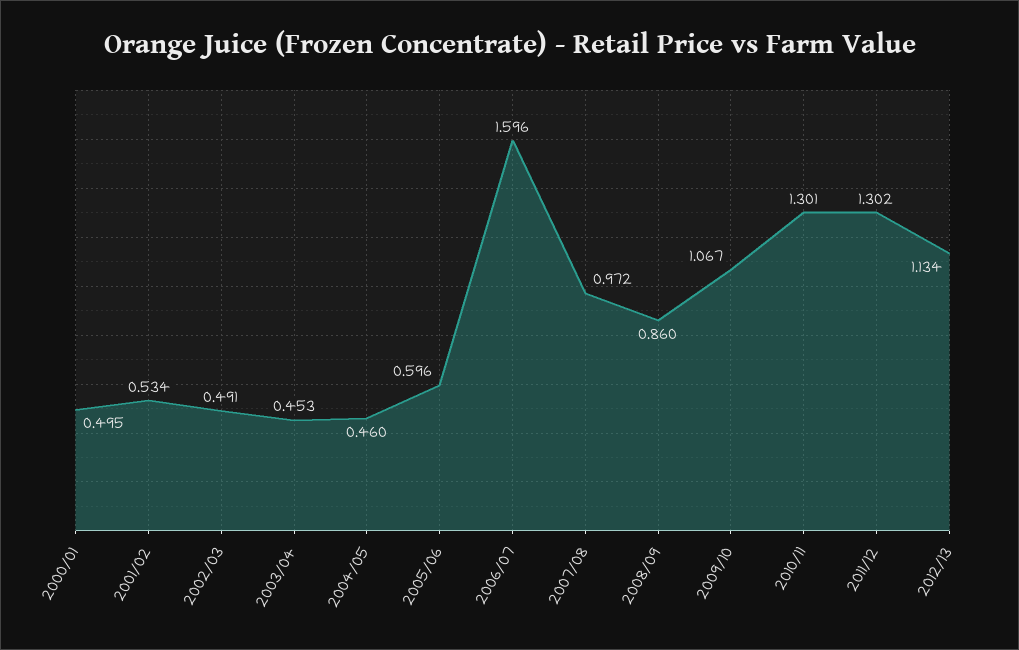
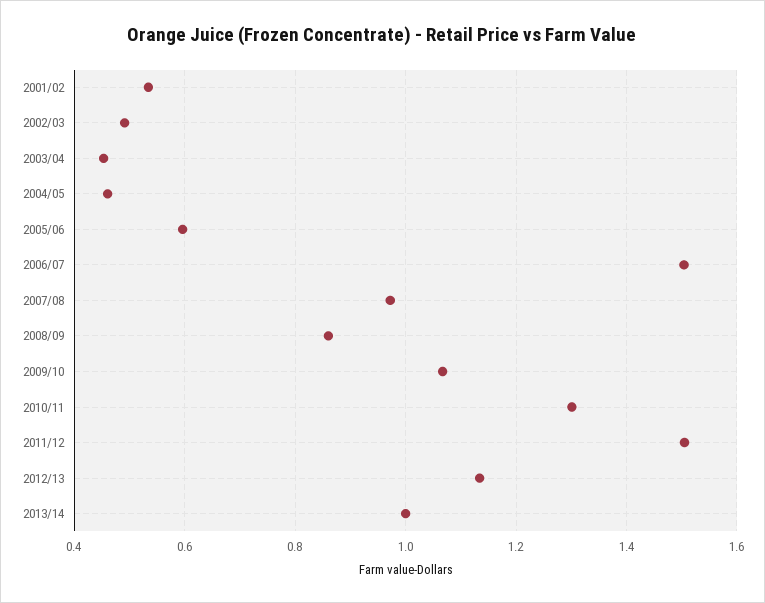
2000/01: 0.495 -> none
2006/07: 1.596 -> 1.5
2011/12: 1.302 -> 1.5
2013/14: none -> 1

